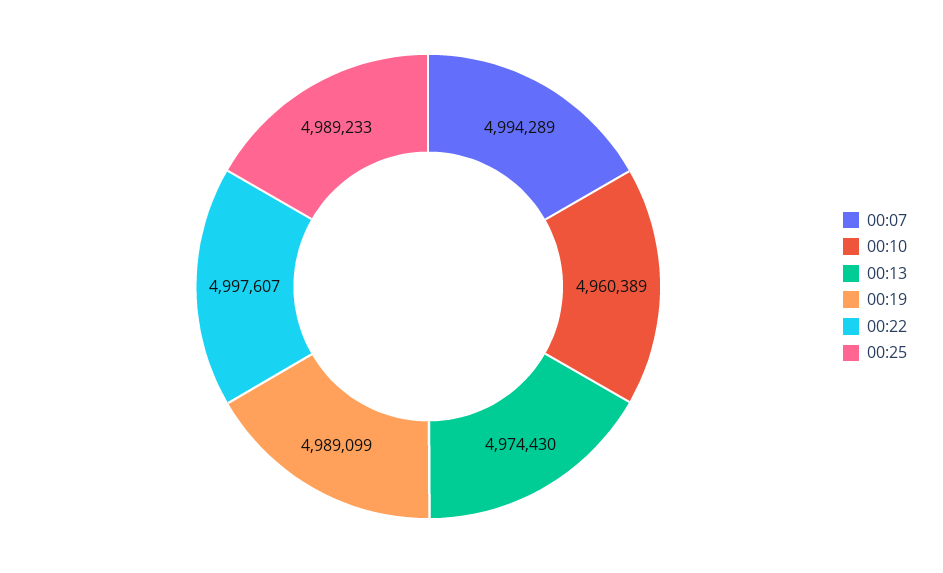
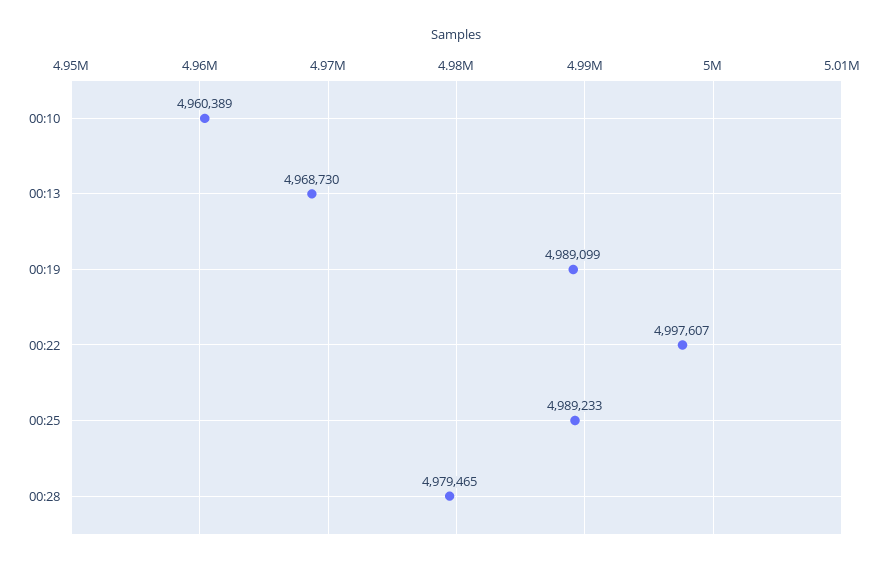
00:07: 4994289 -> none
00:13: 4974430 -> 4968730
00:28: none -> 4979465

